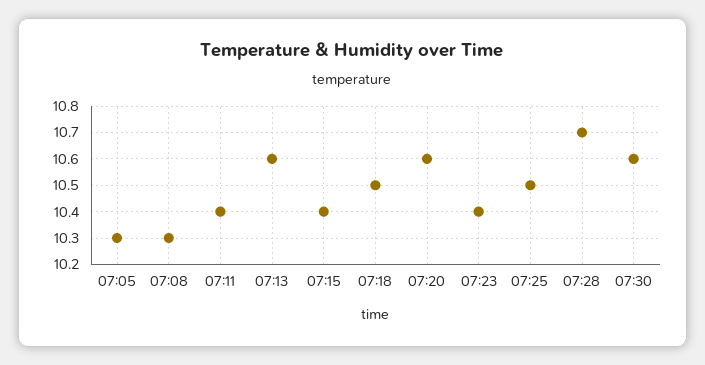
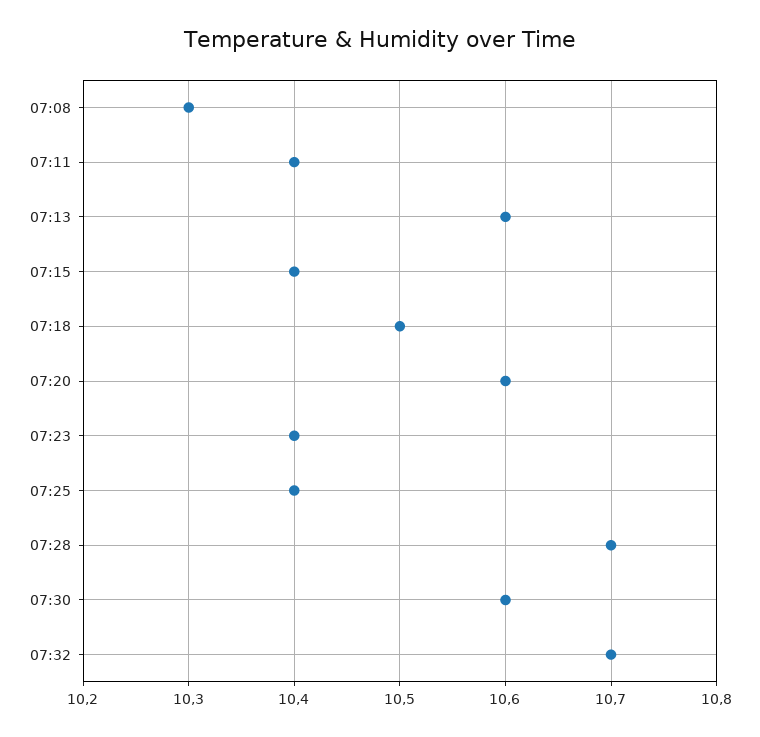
07:05: 10.3 -> none
07:25: 10.5 -> 10.4
07:32: none -> 10.7

